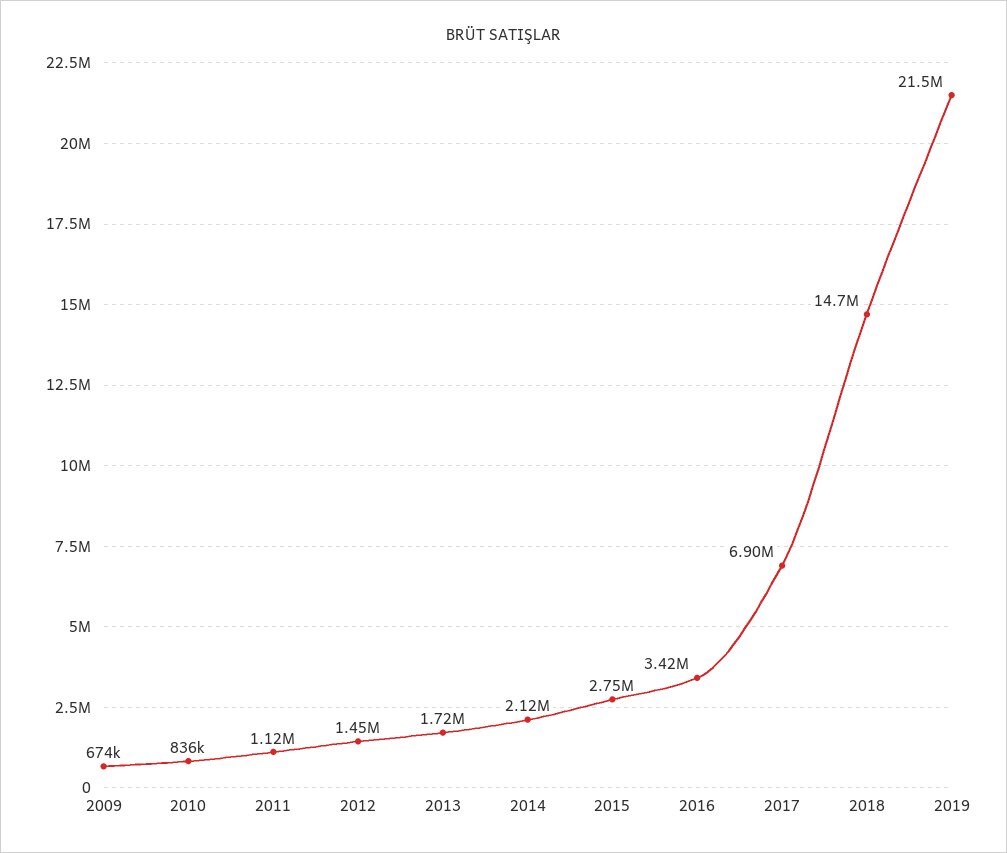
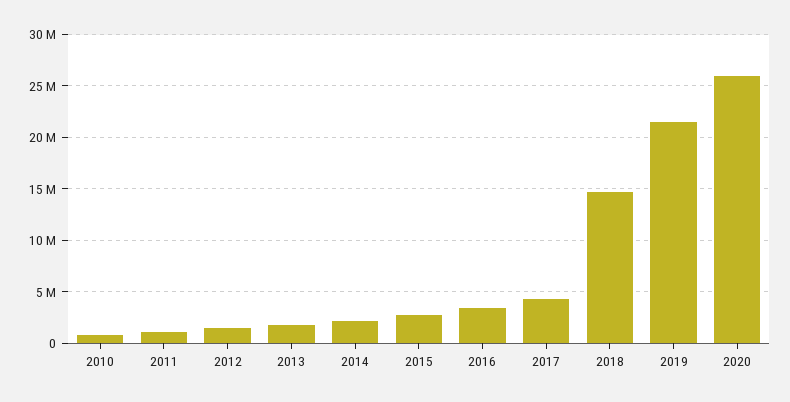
2009: 674000 -> none
2017: 6900000 -> 4000000
2020: none -> 26000000

